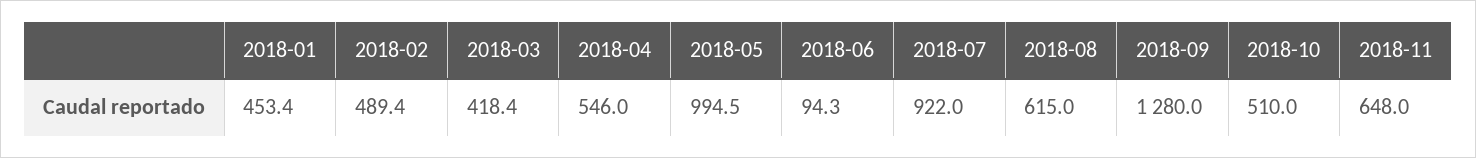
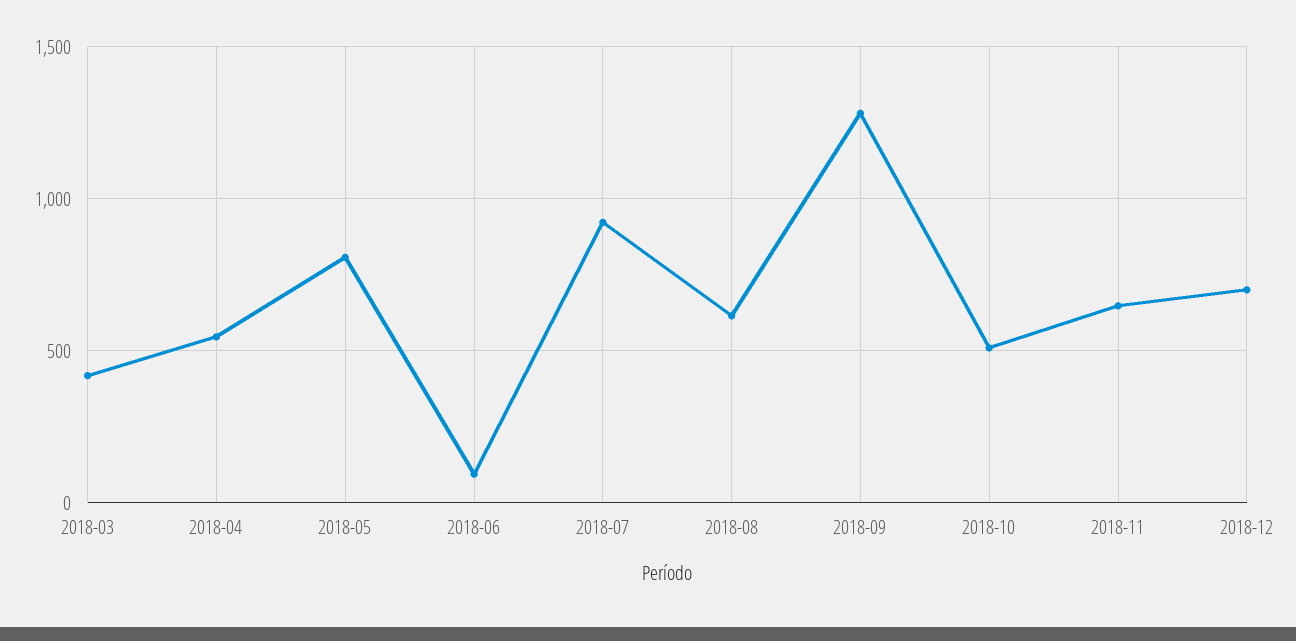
2018-01: 453.4 -> none
2018-02: 489.4 -> none
2018-05: 994.5 -> 800
2018-12: none -> 700

